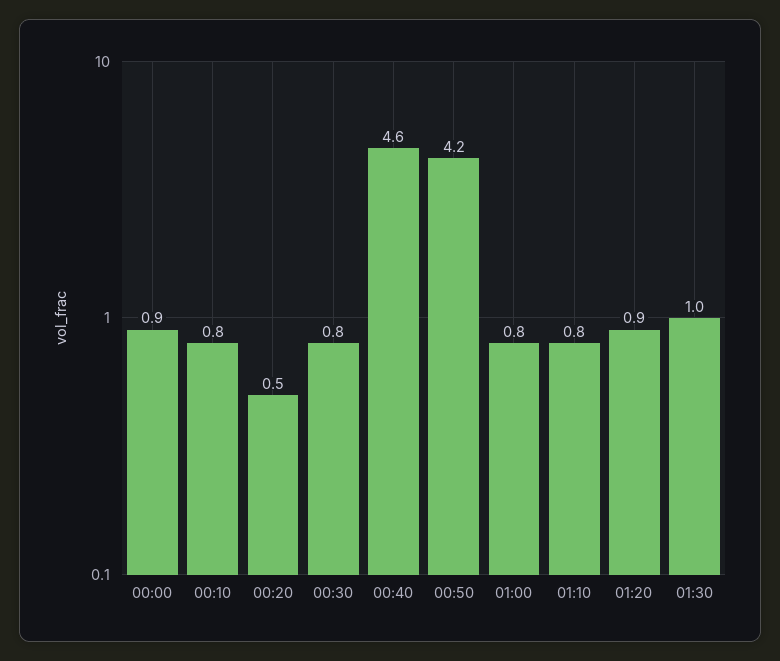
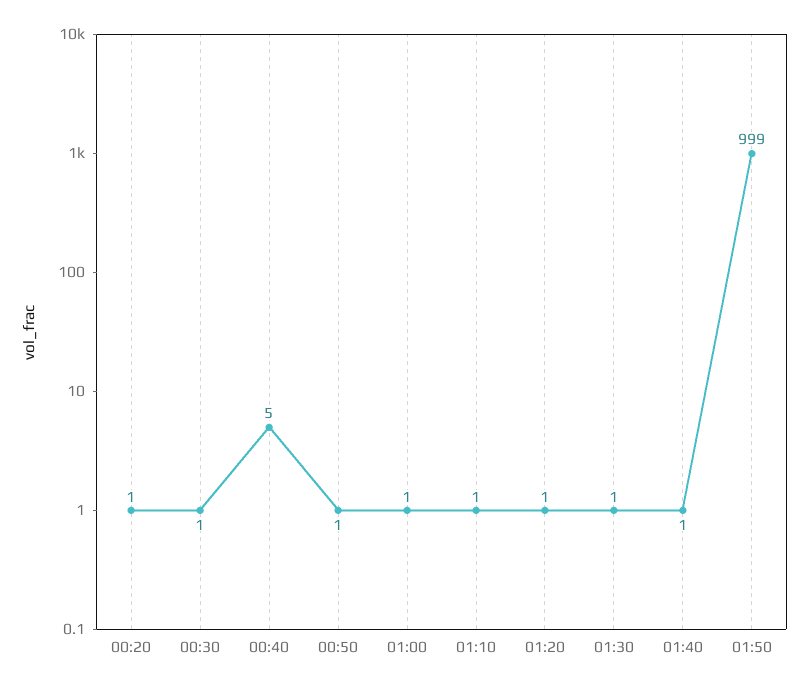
00:00: 0.9 -> none
00:10: 0.8 -> none
00:50: 4.2 -> 1
01:40: none -> 1
01:50: none -> 999

